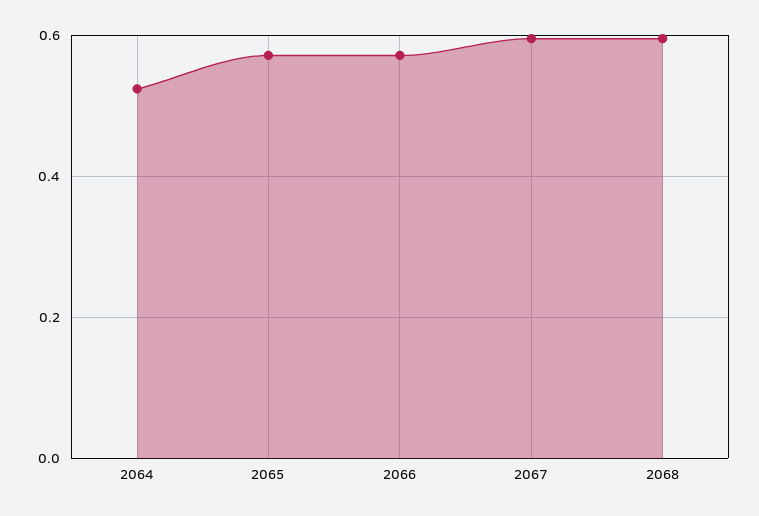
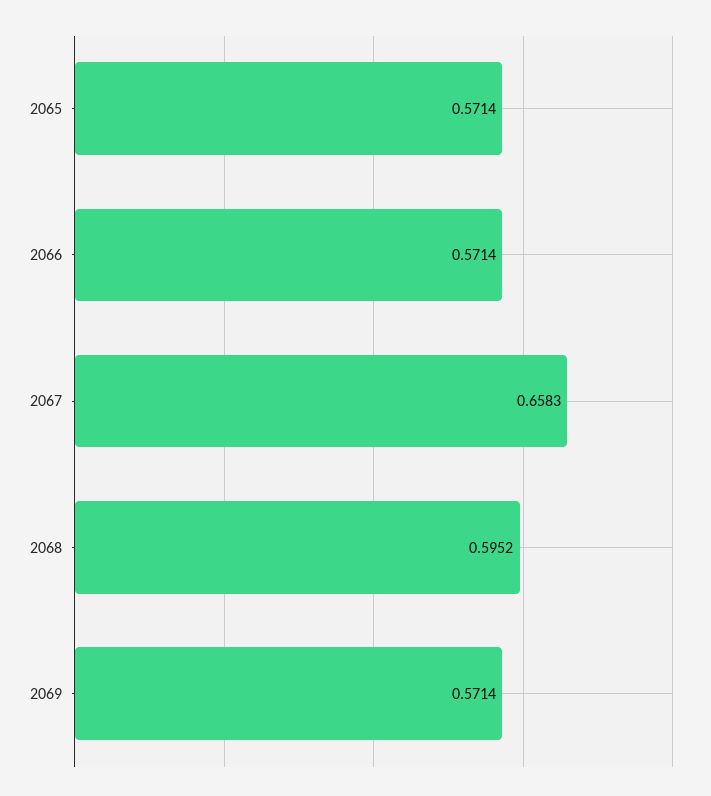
2064: 0.52 -> none
2067: 0.6 -> 0.6583
2069: none -> 0.5714

